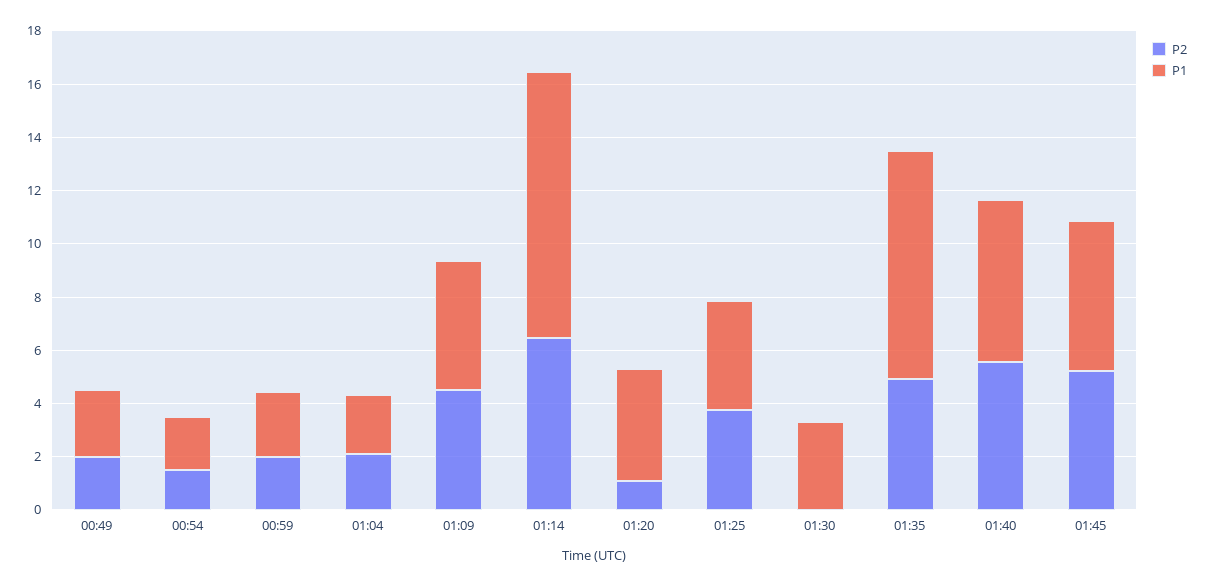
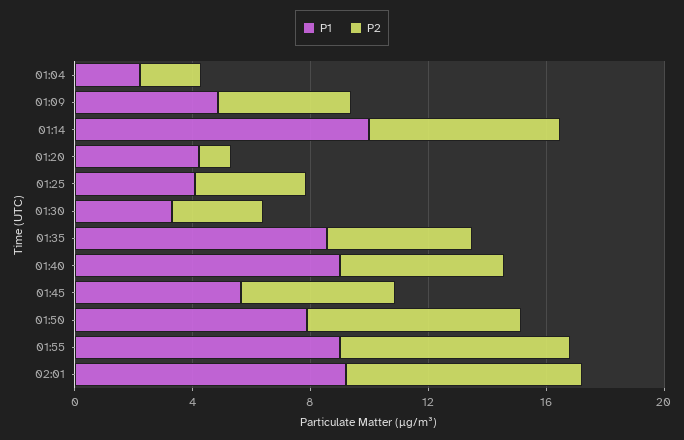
P2, 00:49: 2 -> none
P1, 00:49: 2.5 -> none
P2, 00:54: 1.5 -> none
P1, 00:54: 2 -> none
P2, 00:59: 2 -> none
P1, 00:59: 2.5 -> none
P2, 01:30: 0 -> 3
P1, 01:40: 6 -> 9
P1, 01:50: none -> 8
P2, 01:50: none -> 7
P1, 01:55: none -> 9
P2, 01:55: none -> 8
P1, 02:01: none -> 9
P2, 02:01: none -> 8

